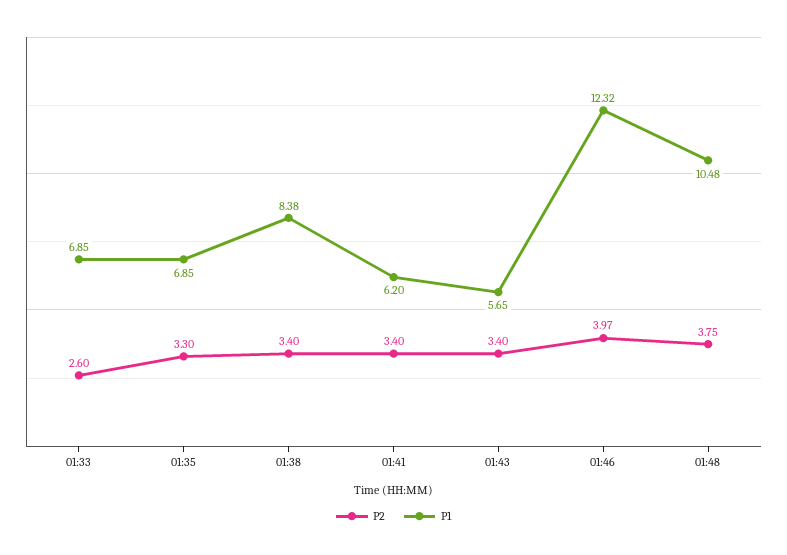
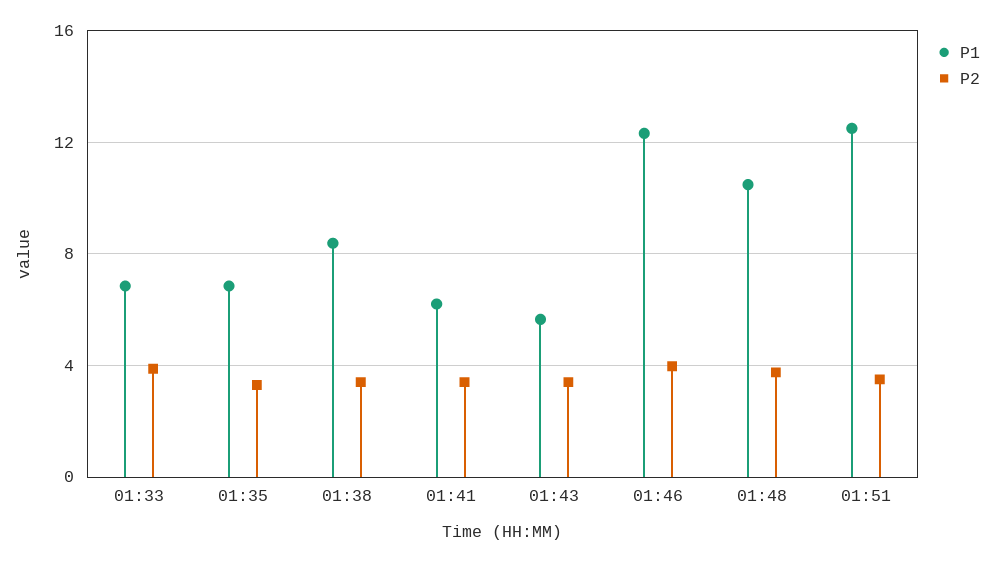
P2, 01:33: 2.6 -> 4
P1, 01:51: none -> 12.5
P2, 01:51: none -> 3.5

